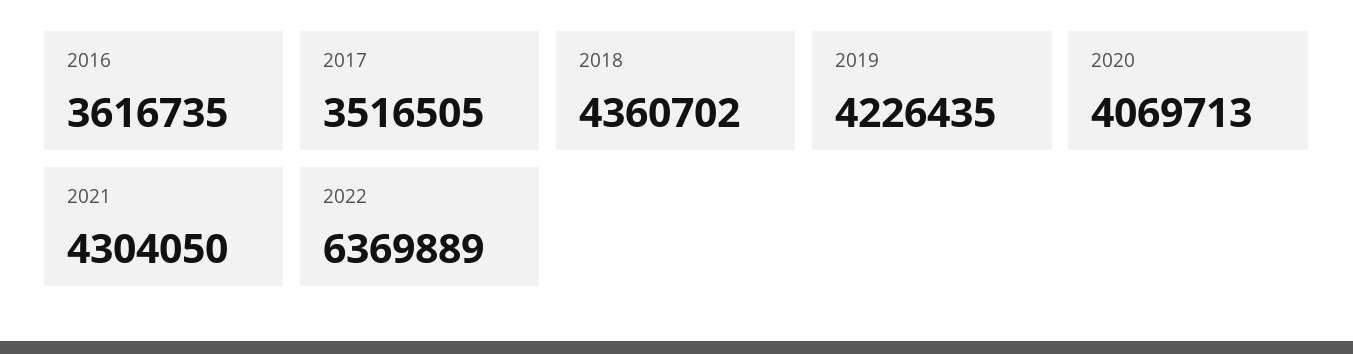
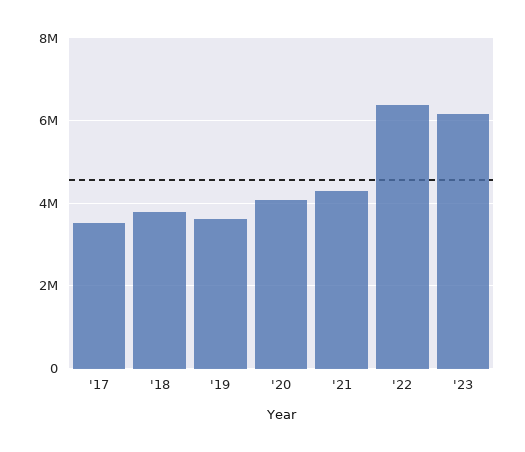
2016: 3616735 -> none
2018: 4360702 -> 3800000
2019: 4226435 -> 3600000
'23: none -> 6200000

